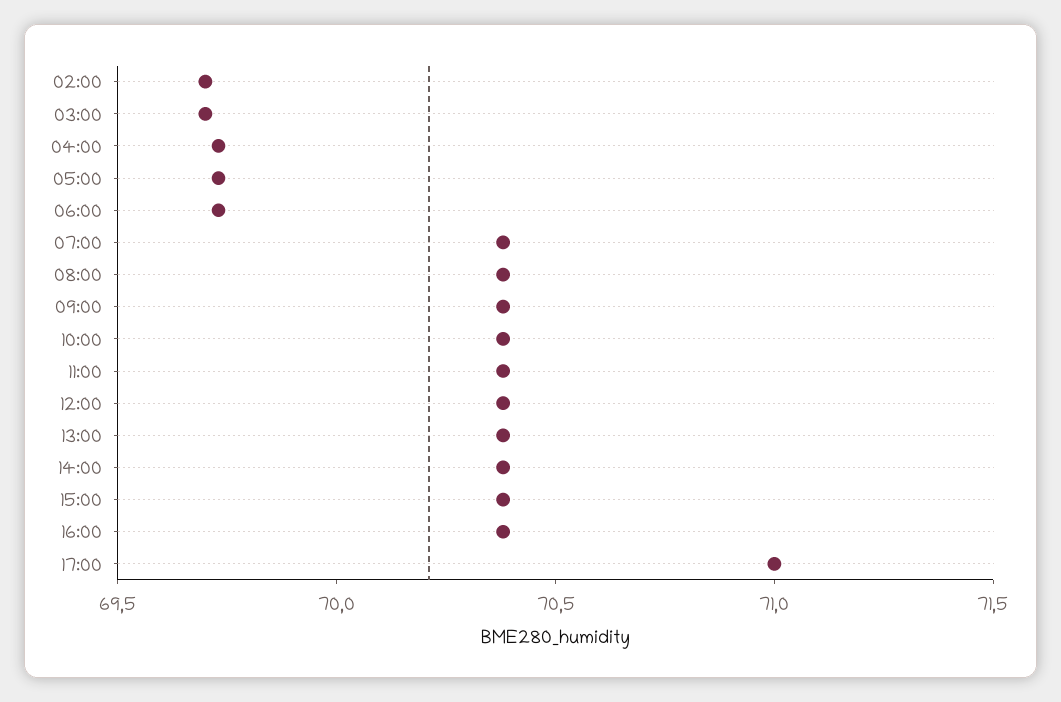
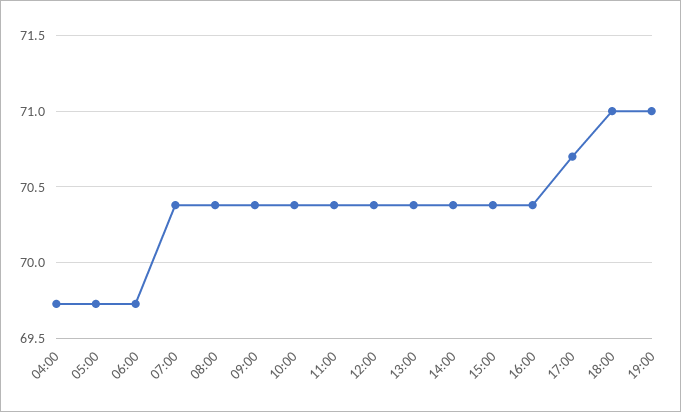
02:00: 69.7 -> none
03:00: 69.7 -> none
17:00: 71 -> 70.7
18:00: none -> 71
19:00: none -> 71

